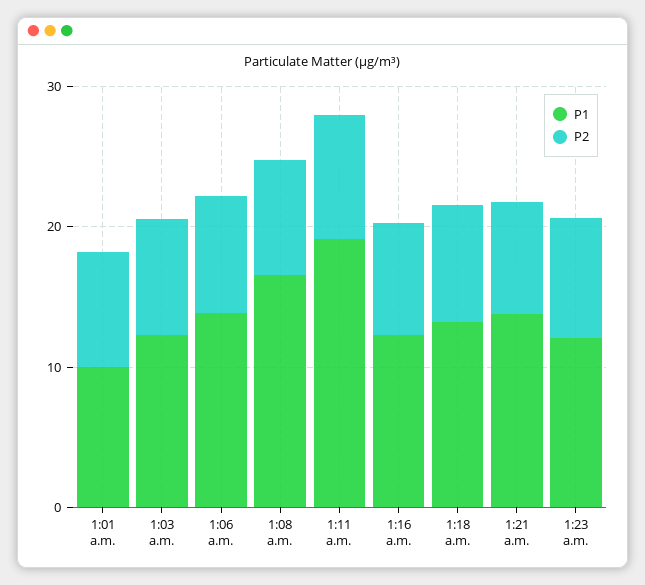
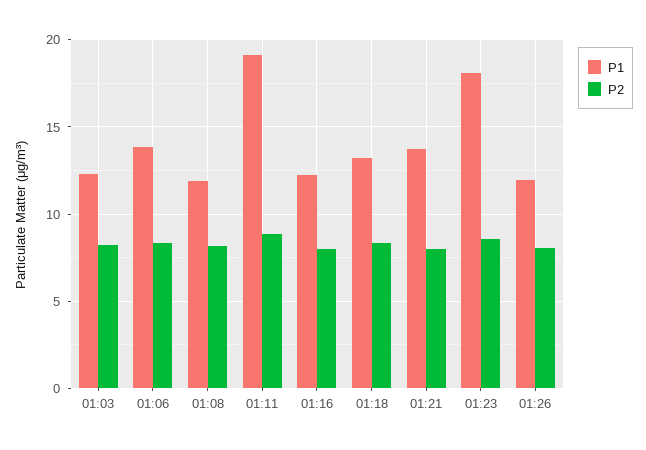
P1, 1:01 a.m.: 10 -> none
P2, 1:01 a.m.: 8 -> none
P1, 1:08 a.m.: 16 -> 12
P1, 1:23 a.m.: 12 -> 18
P1, 01:26: none -> 12
P2, 01:26: none -> 8

